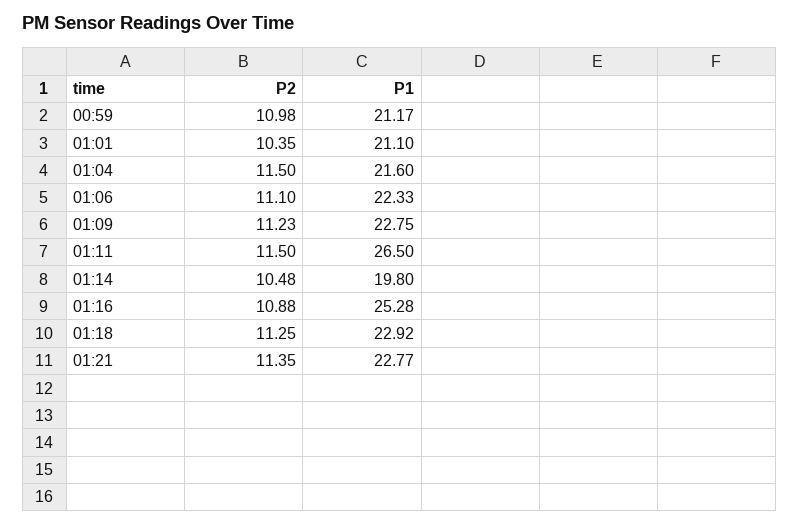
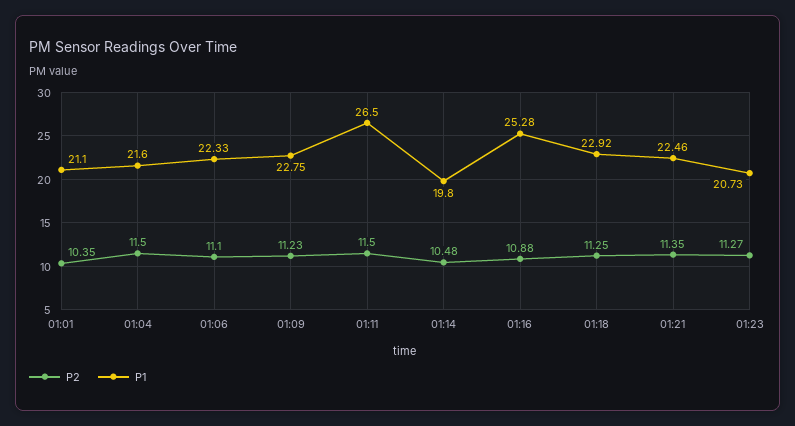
P2, 00:59: 10.98 -> none
P1, 00:59: 21.17 -> none
P1, 01:21: 22.77 -> 22.46
P2, 01:23: none -> 11.27
P1, 01:23: none -> 20.73

